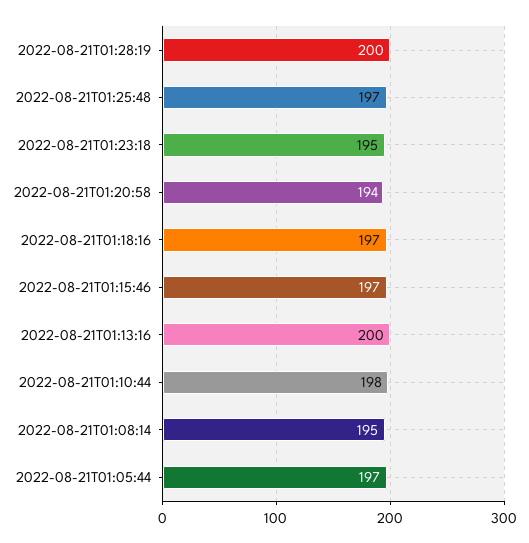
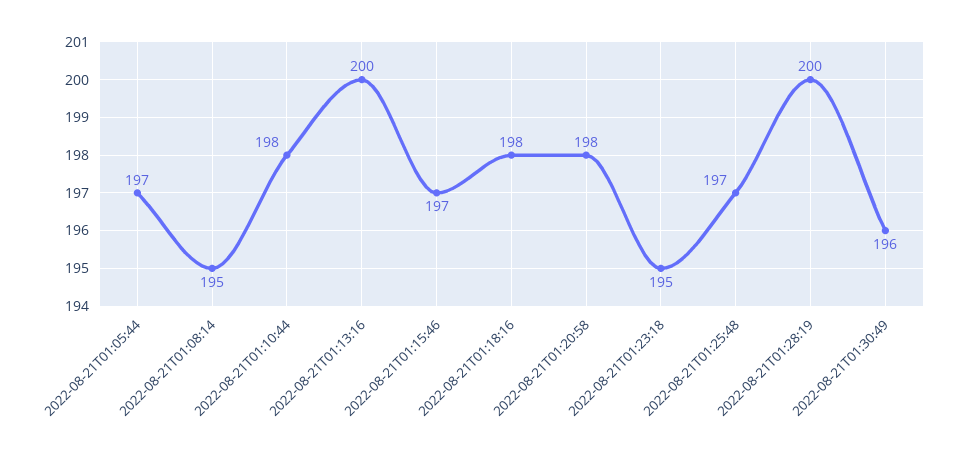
2022-08-21T01:20:58: 194 -> 198
2022-08-21T01:18:16: 197 -> 198
2022-08-21T01:30:49: none -> 196

